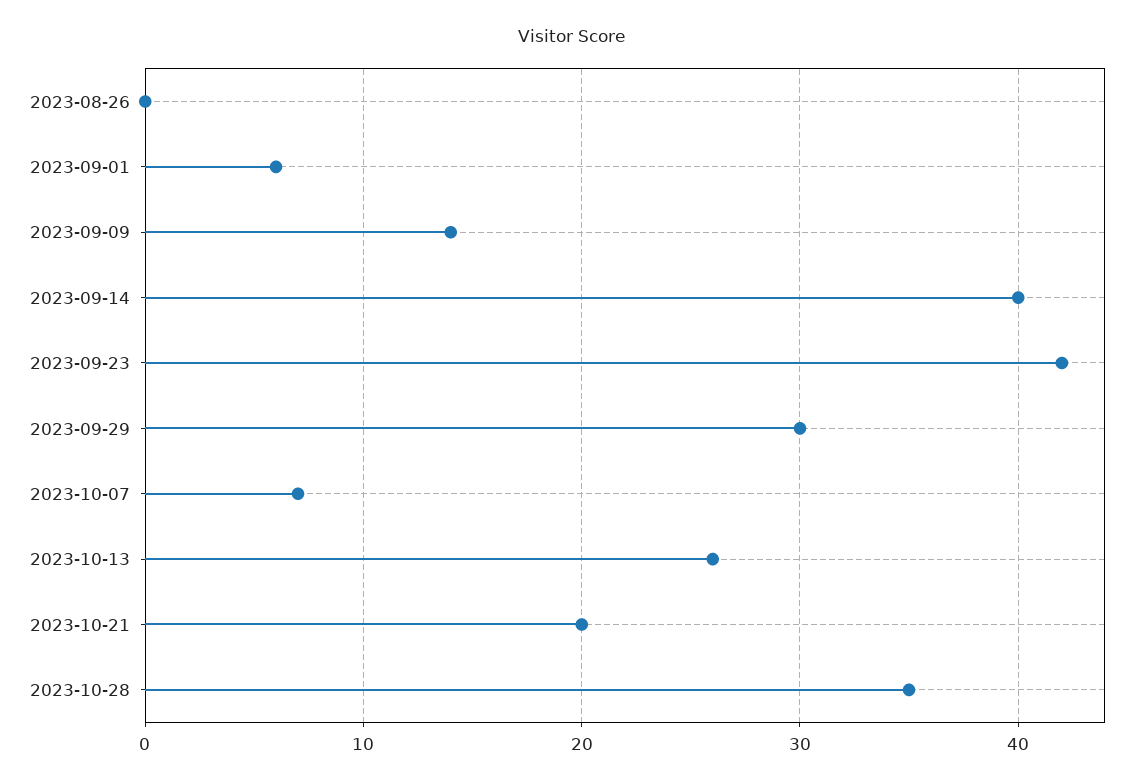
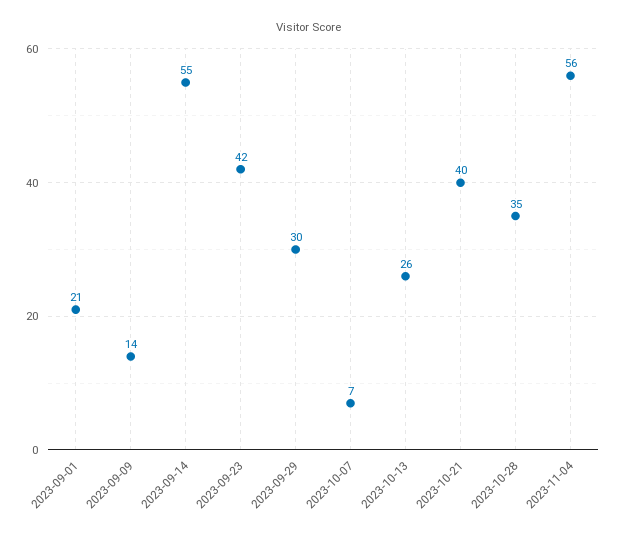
2023-08-26: 0 -> none
2023-09-01: 6 -> 21
2023-09-14: 40 -> 55
2023-10-21: 20 -> 40
2023-11-04: none -> 56

